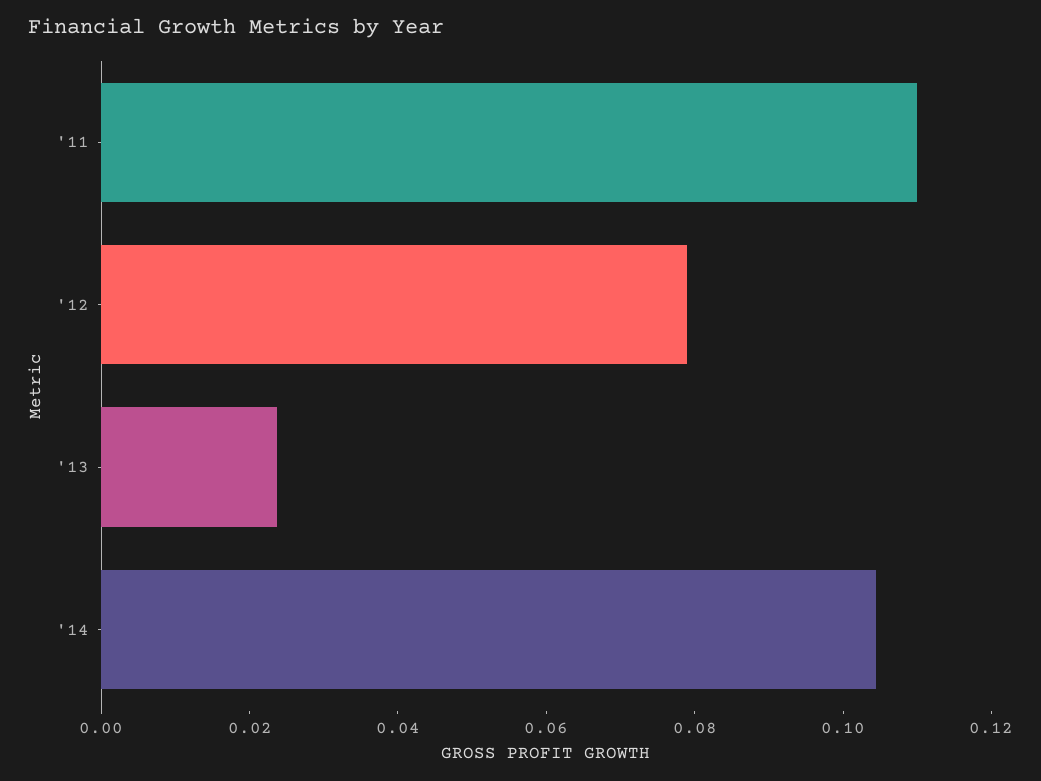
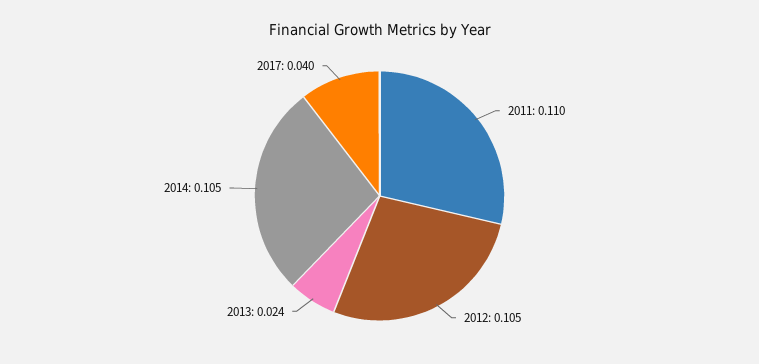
'12: 0.08 -> 0.105
2017: none -> 0.04

